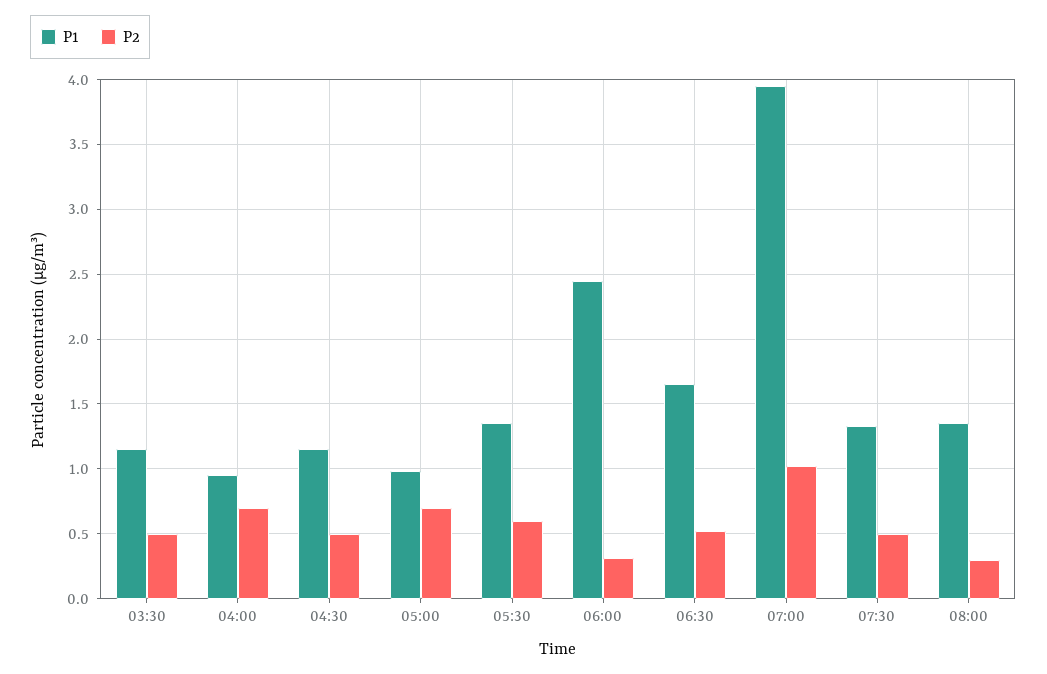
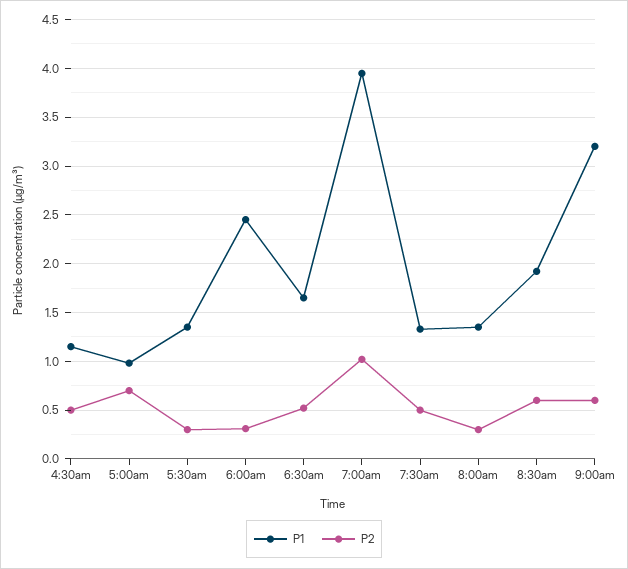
P1, 03:30: 1.15 -> none
P2, 03:30: 0.5 -> none
P1, 04:00: 0.95 -> none
P2, 04:00: 0.7 -> none
P2, 05:30: 0.6 -> 0.3
P1, 8:30am: none -> 1.9
P2, 8:30am: none -> 0.6
P1, 9:00am: none -> 3.2
P2, 9:00am: none -> 0.6

